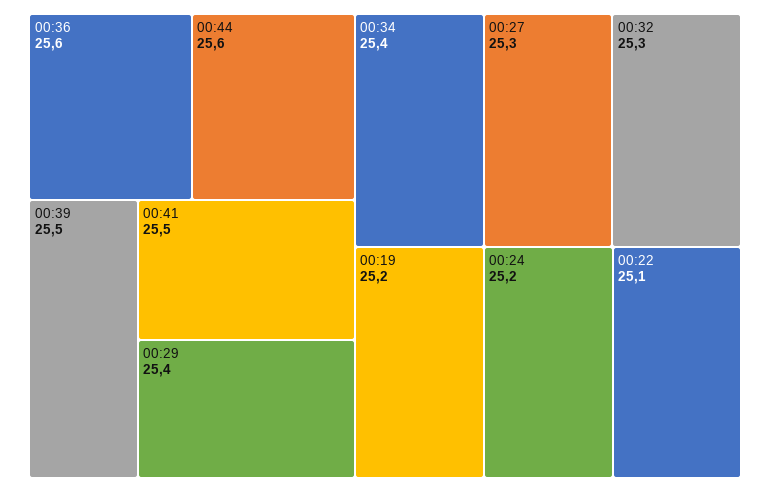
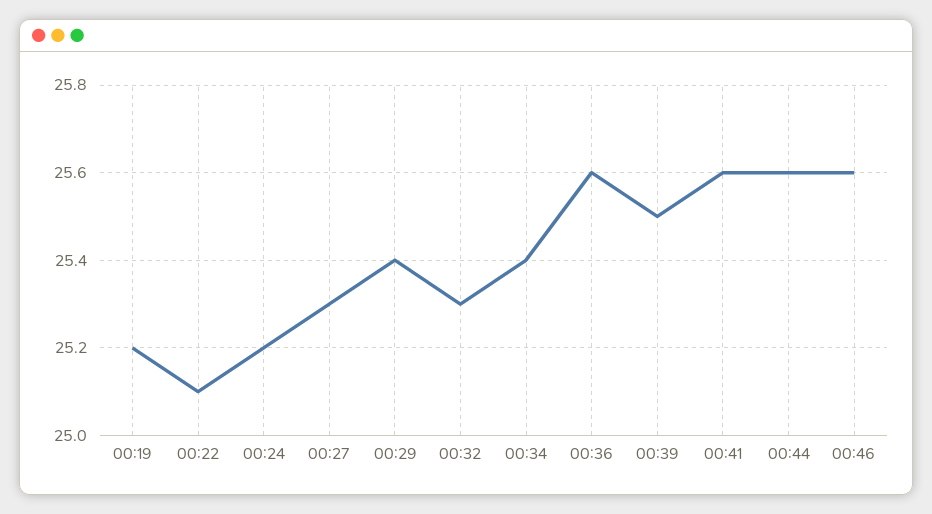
00:41: 25.5 -> 25.6
00:46: none -> 25.6

